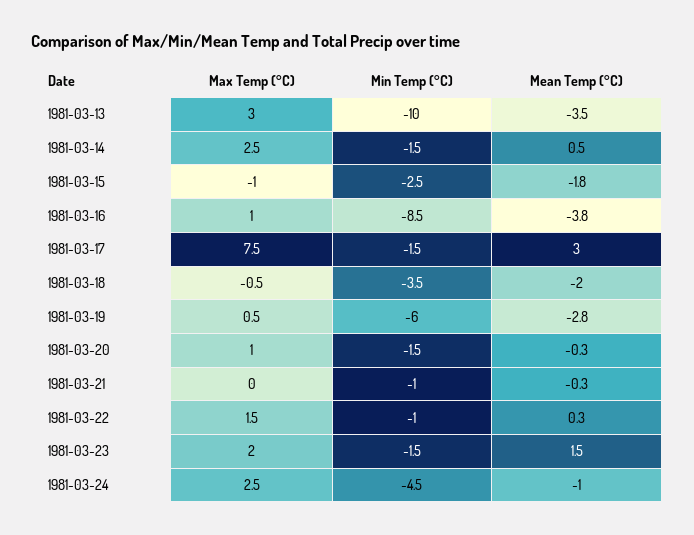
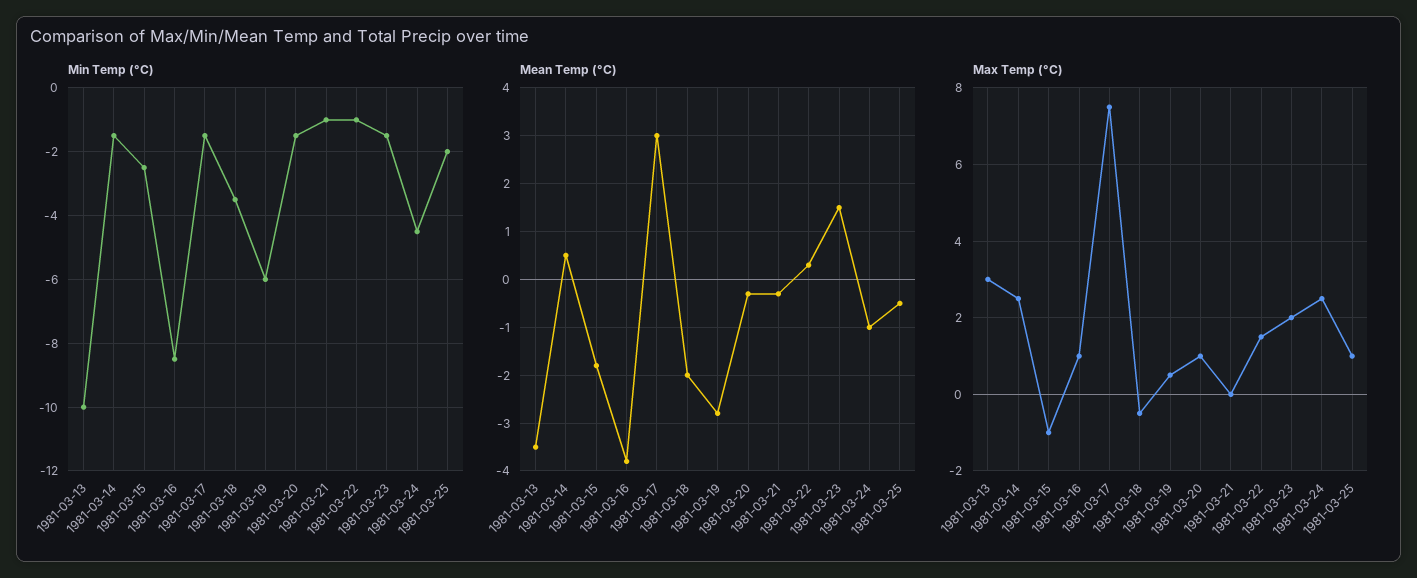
Min Temp (°C), 1981-03-25: none -> -2
Mean Temp (°C), 1981-03-25: none -> -0.5
Max Temp (°C), 1981-03-25: none -> 1

